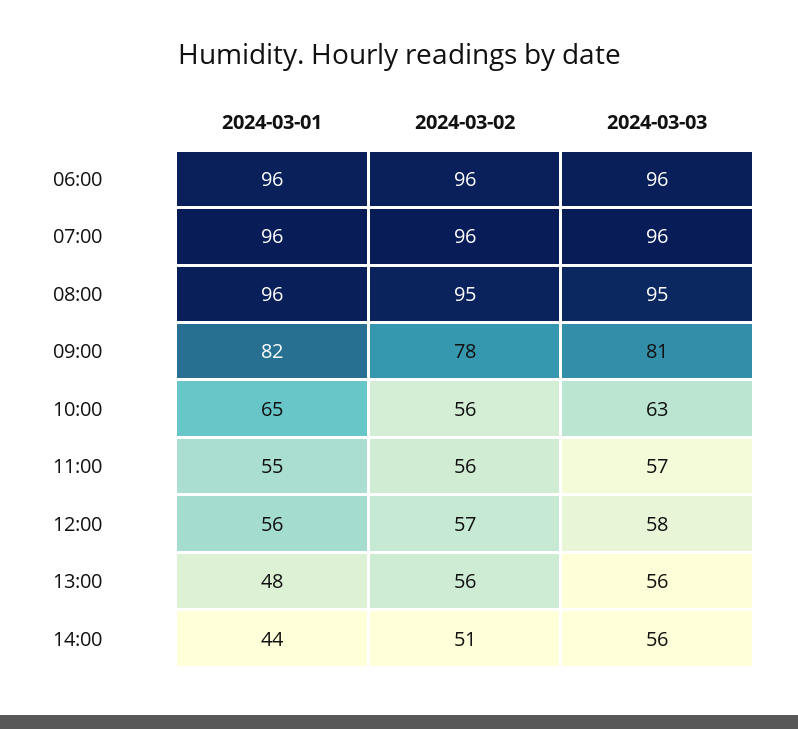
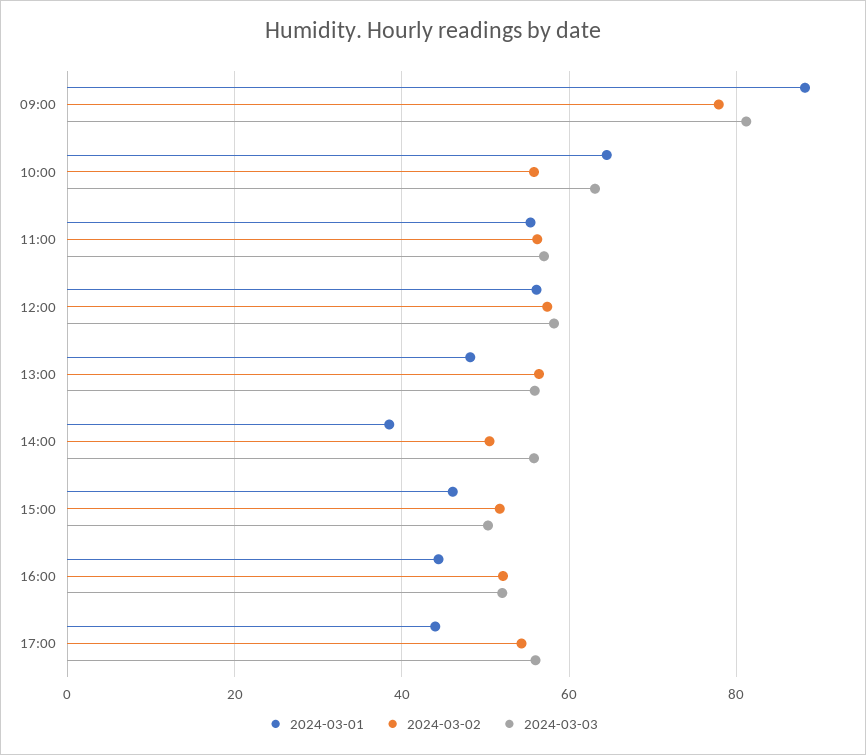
2024-03-01, 06:00: 96 -> none
2024-03-02, 06:00: 96 -> none
2024-03-03, 06:00: 96 -> none
2024-03-01, 07:00: 96 -> none
2024-03-02, 07:00: 96 -> none
2024-03-03, 07:00: 96 -> none
2024-03-01, 08:00: 96 -> none
2024-03-02, 08:00: 95 -> none
2024-03-03, 08:00: 95 -> none
2024-03-01, 09:00: 82 -> 88
2024-03-01, 14:00: 44 -> 38
2024-03-01, 15:00: none -> 46
2024-03-02, 15:00: none -> 52
2024-03-03, 15:00: none -> 50
2024-03-01, 16:00: none -> 44
2024-03-02, 16:00: none -> 52
2024-03-03, 16:00: none -> 52
2024-03-01, 17:00: none -> 44
2024-03-02, 17:00: none -> 54
2024-03-03, 17:00: none -> 56

